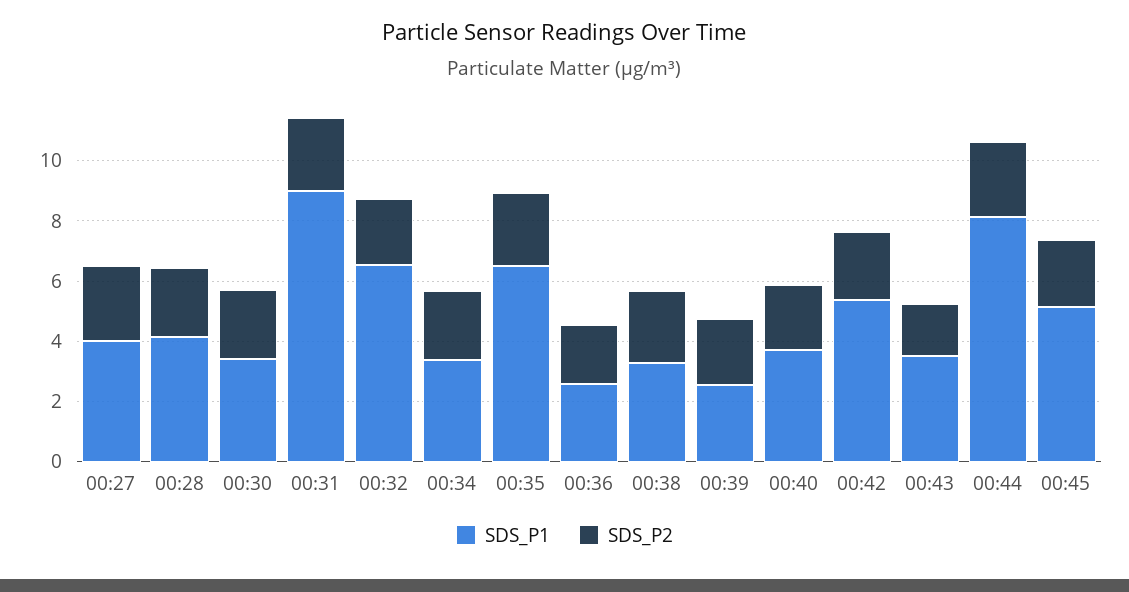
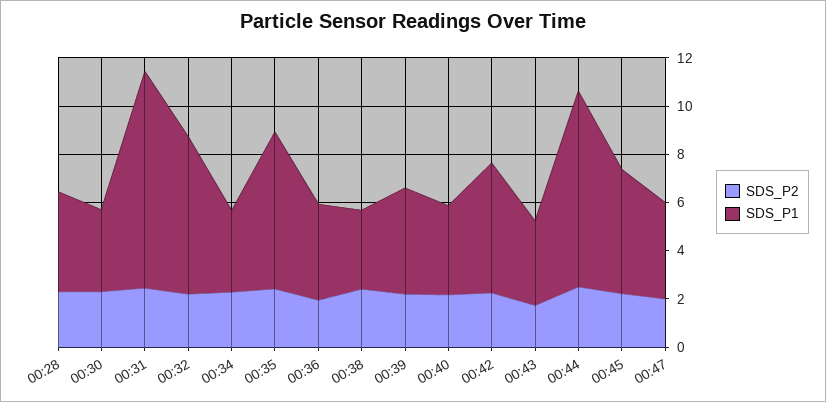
SDS_P1, 00:27: 4 -> none
SDS_P2, 00:27: 2.5 -> none
SDS_P1, 00:36: 2.5 -> 4
SDS_P1, 00:39: 2.5 -> 4.5
SDS_P2, 00:47: none -> 2
SDS_P1, 00:47: none -> 4

